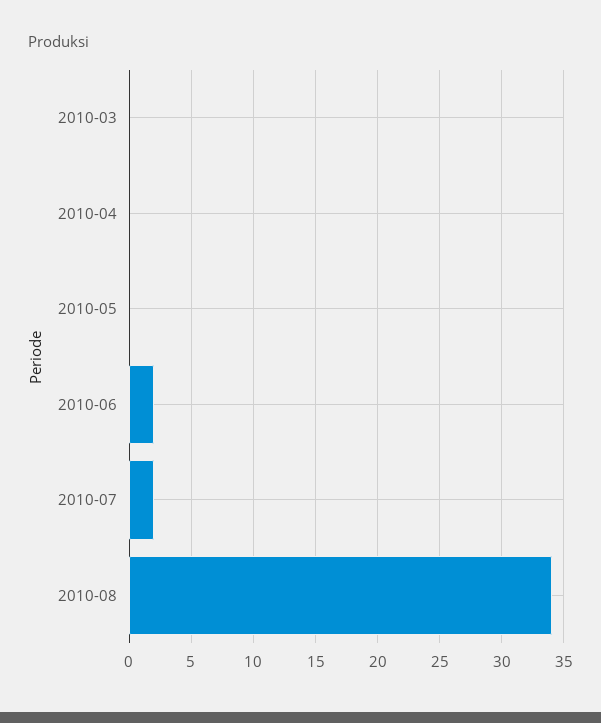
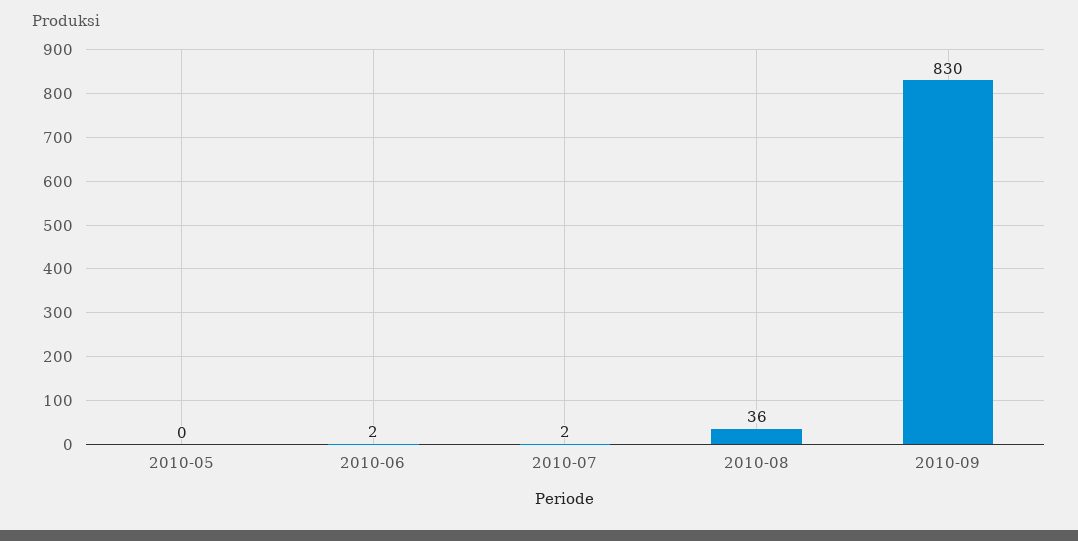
2010-03: 0 -> none
2010-04: 0 -> none
2010-08: 34 -> 36
2010-09: none -> 830

